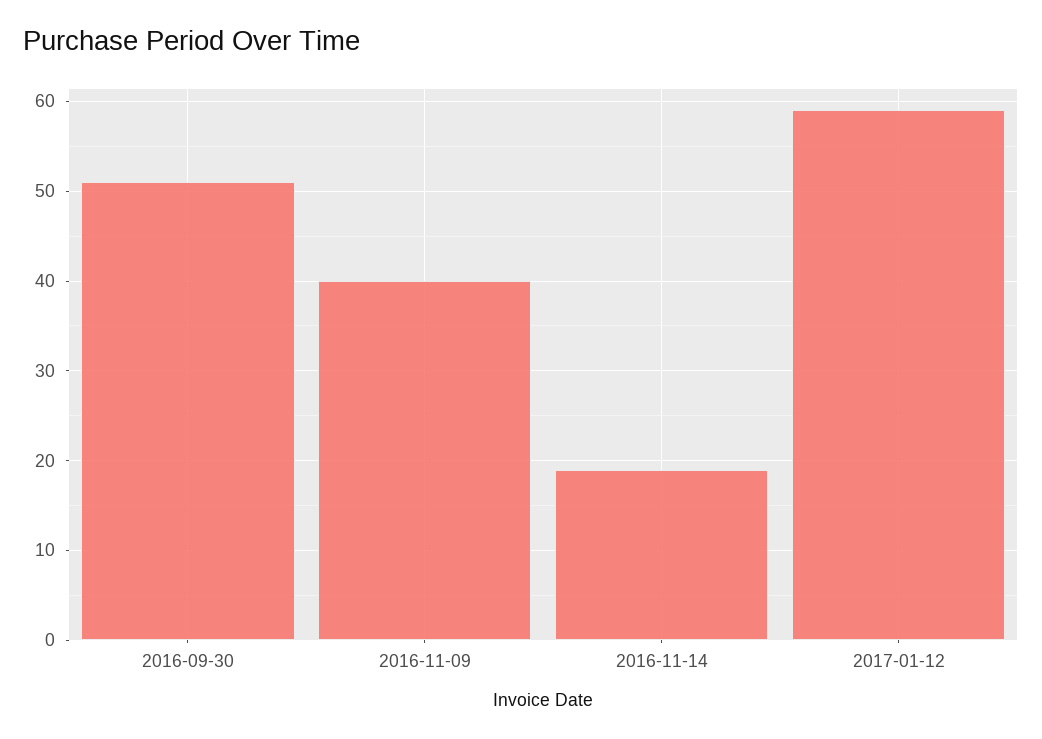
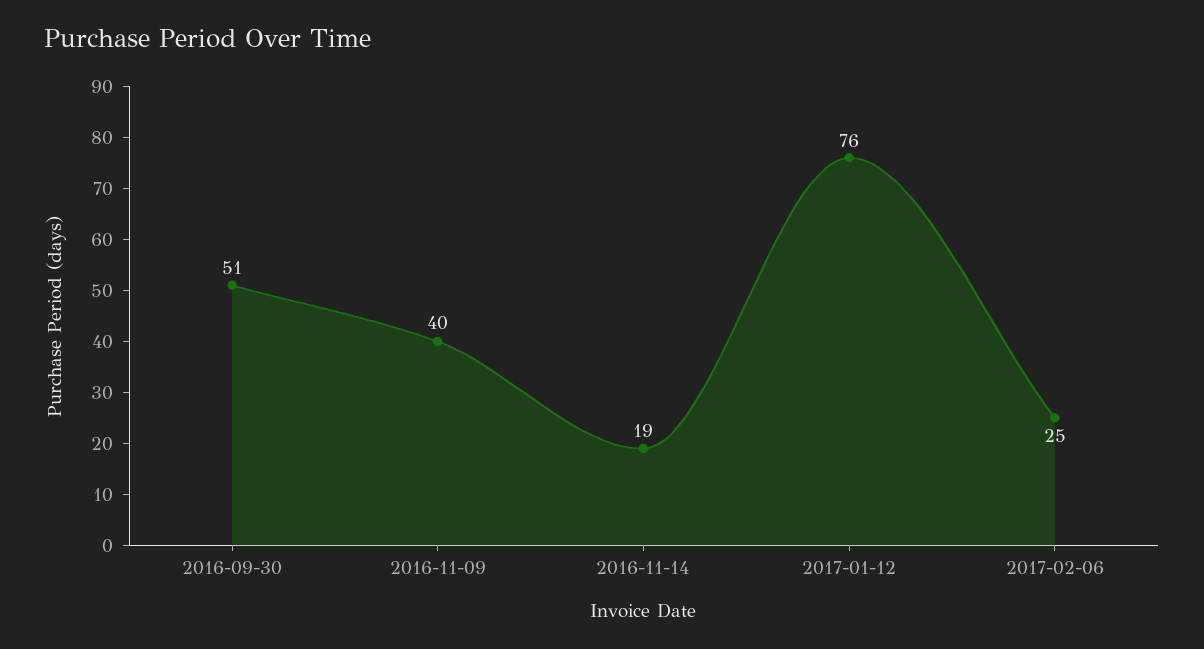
2017-01-12: 59 -> 76
2017-02-06: none -> 25

